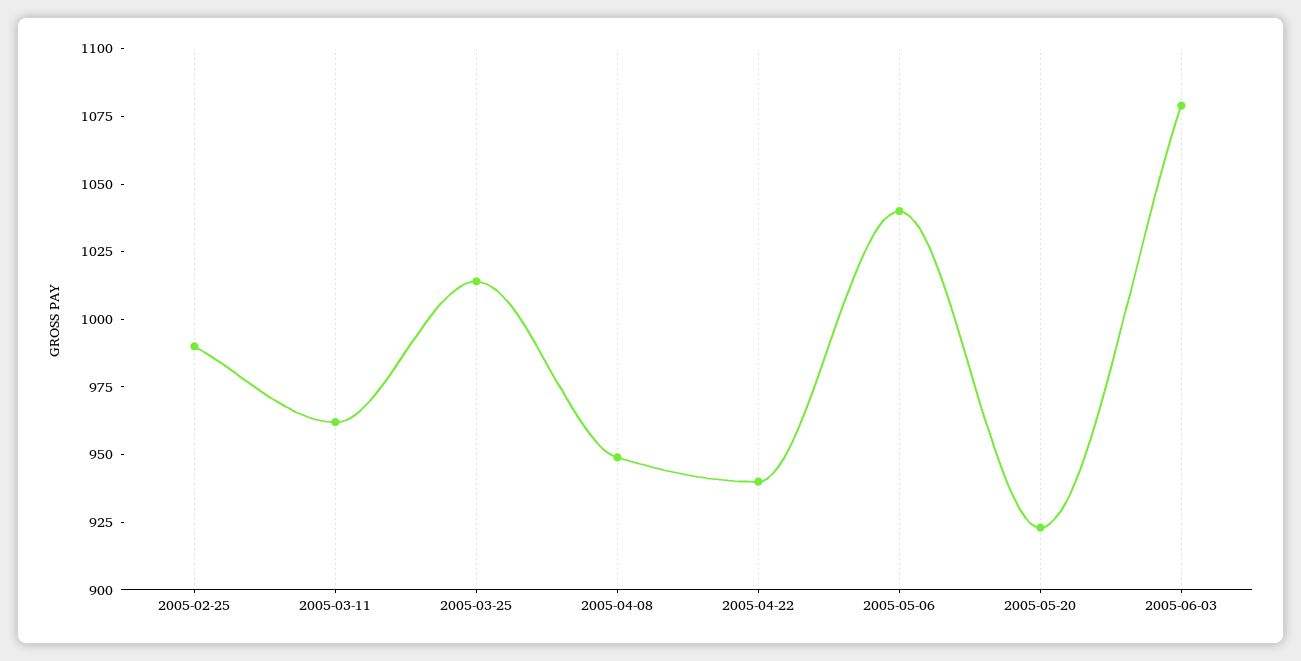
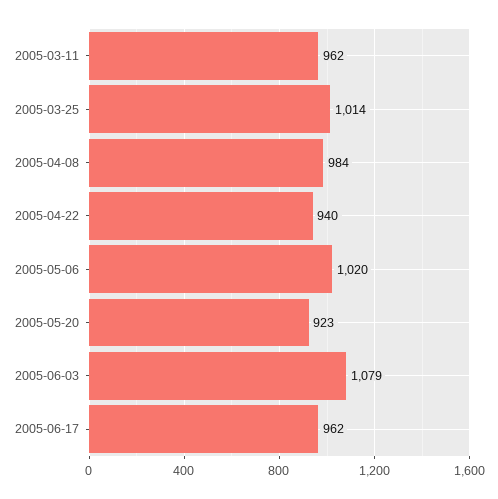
2005-02-25: 990 -> none
2005-04-08: 950 -> 984
2005-05-06: 1040 -> 1020
2005-06-17: none -> 962

